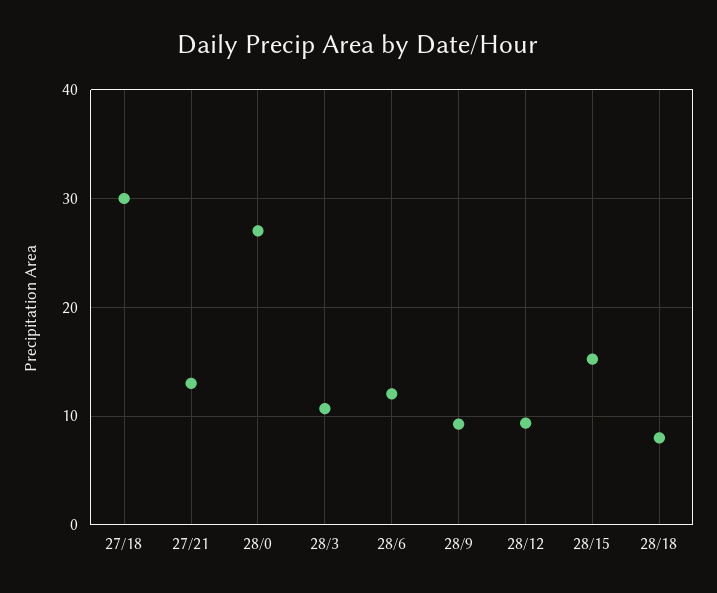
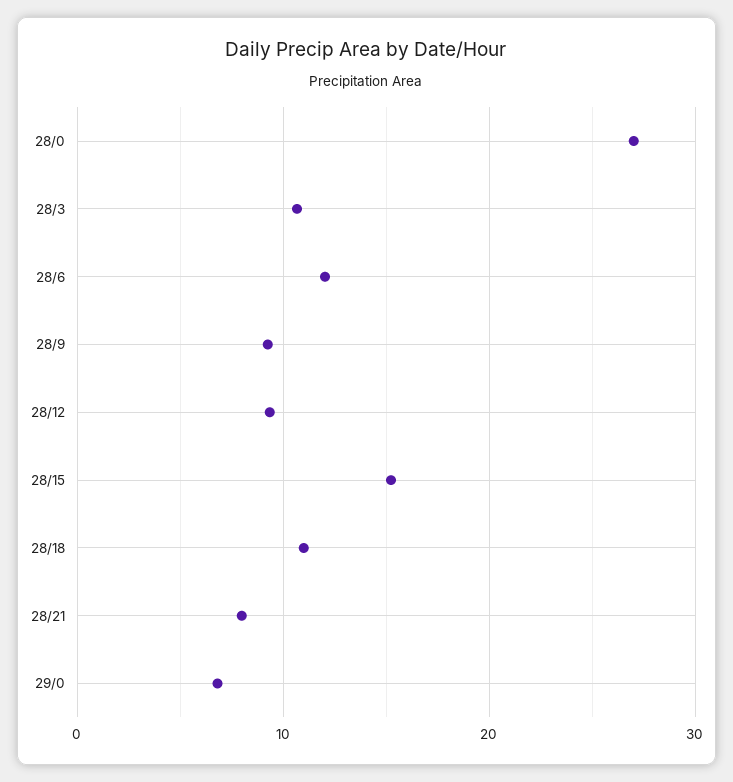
27/18: 30 -> none
27/21: 13 -> none
28/18: 8 -> 11
28/21: none -> 8
29/0: none -> 7

